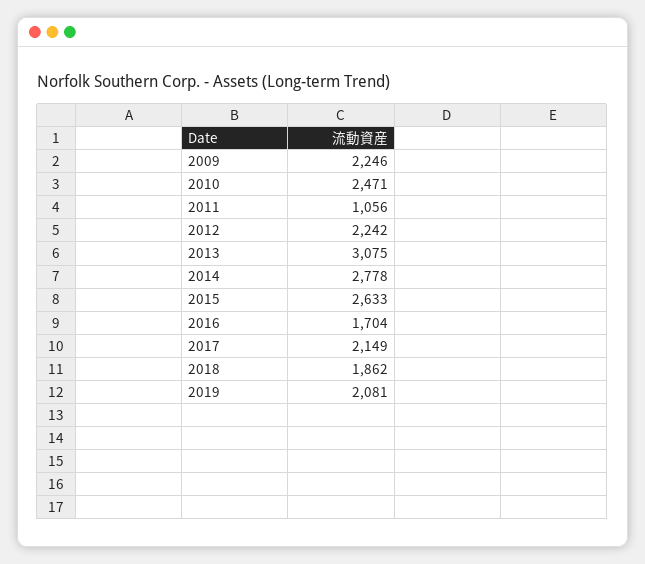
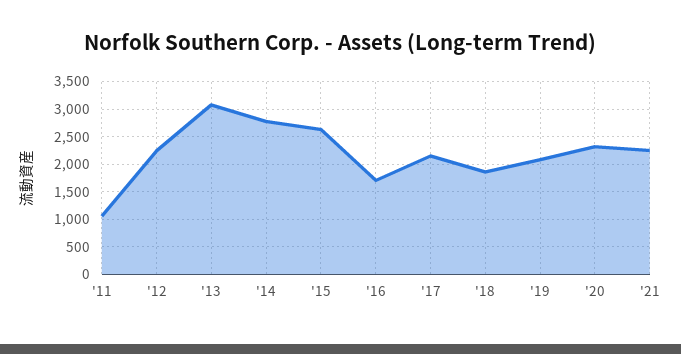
2009: 2246 -> none
2010: 2471 -> none
'20: none -> 2250
'21: none -> 2250

